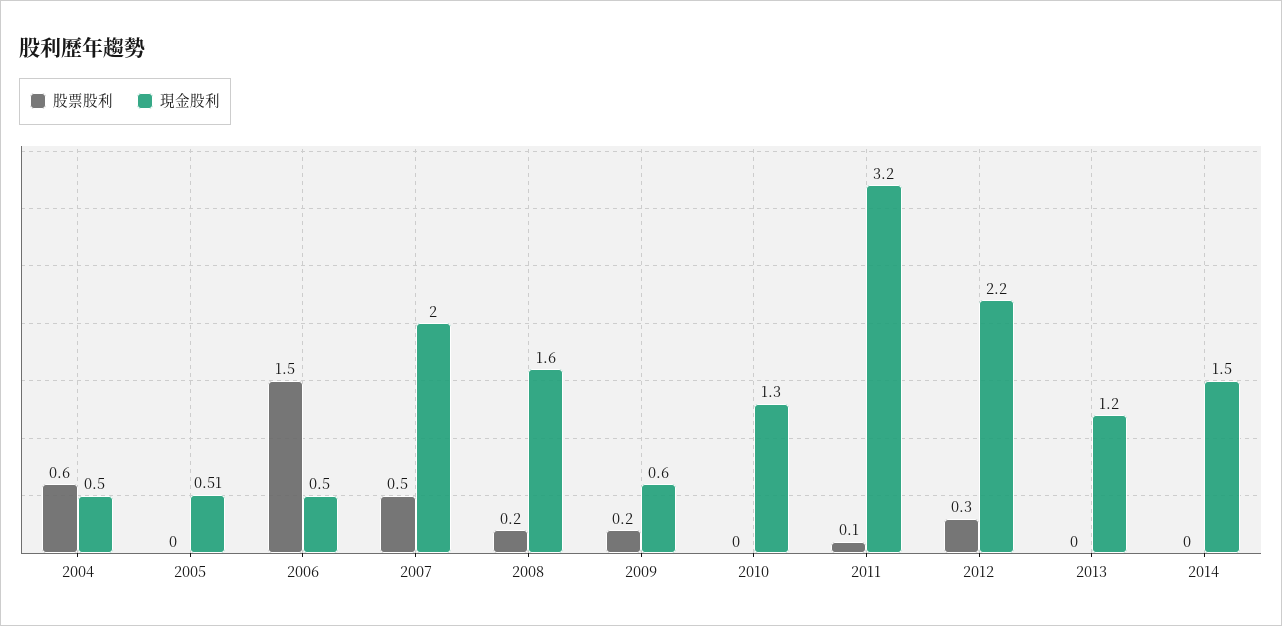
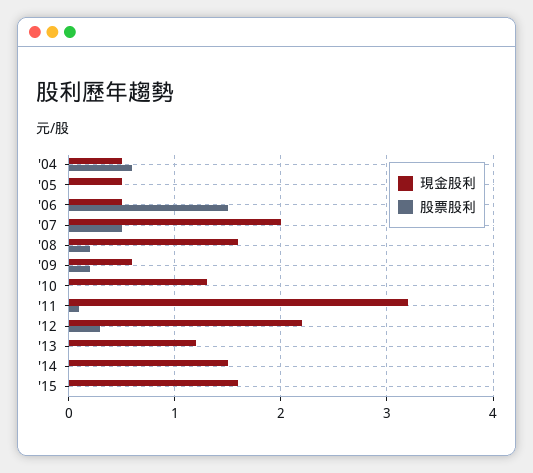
現金股利, '15: none -> 1.6
股票股利, '15: none -> 0

